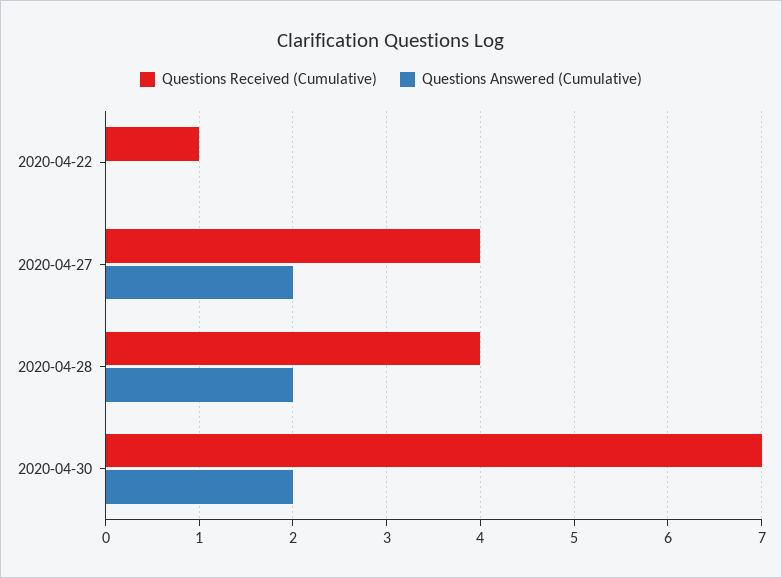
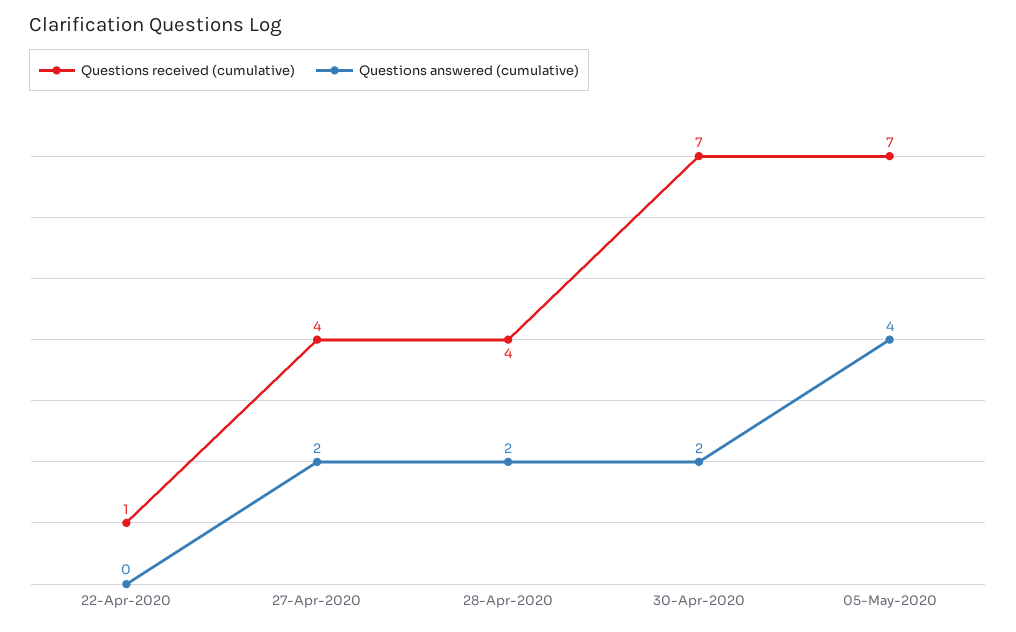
Questions Received (Cumulative), 05-May-2020: none -> 7
Questions Answered (Cumulative), 05-May-2020: none -> 4

